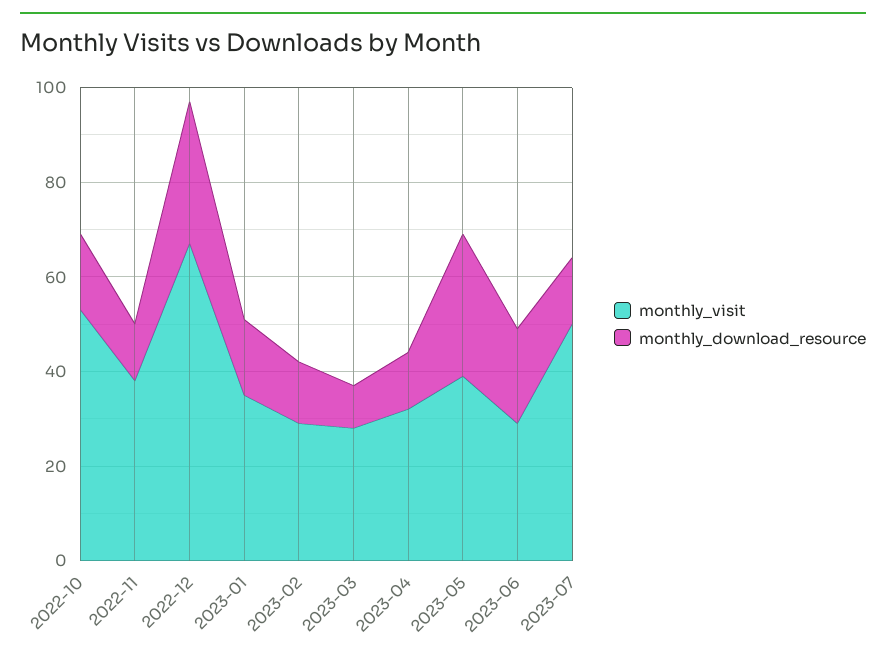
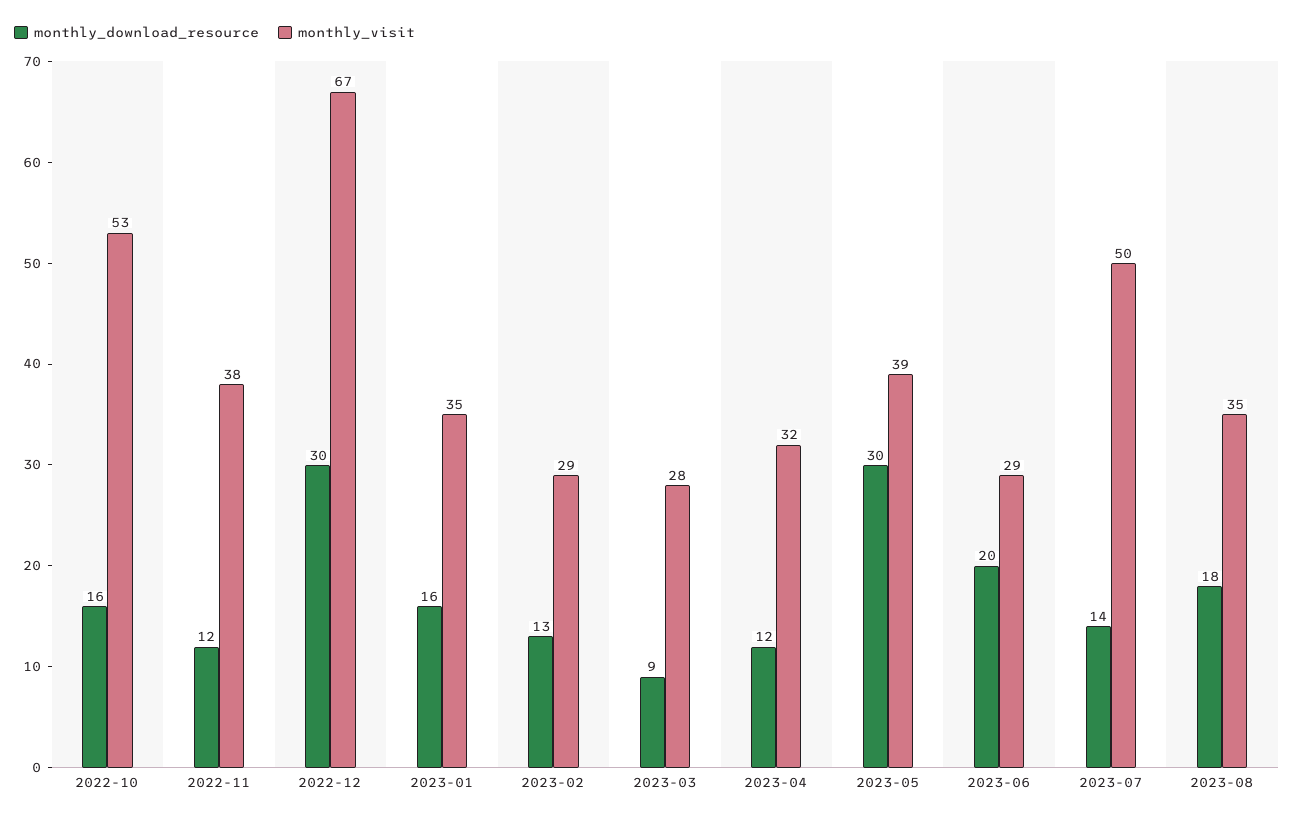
monthly_download_resource, 2023-08: none -> 18
monthly_visit, 2023-08: none -> 35

